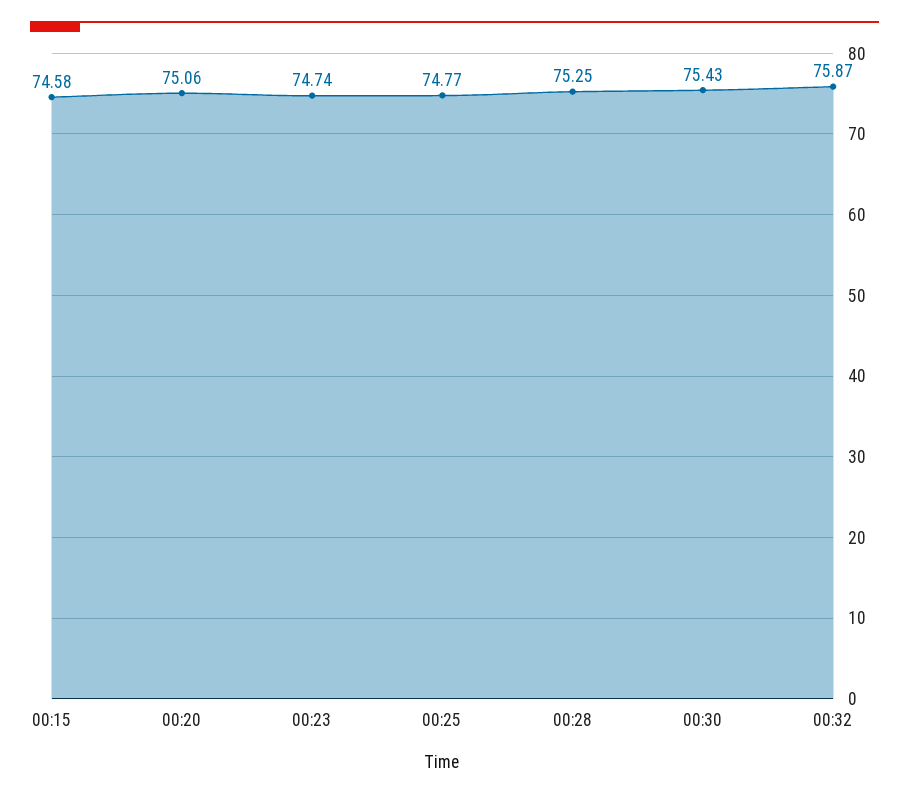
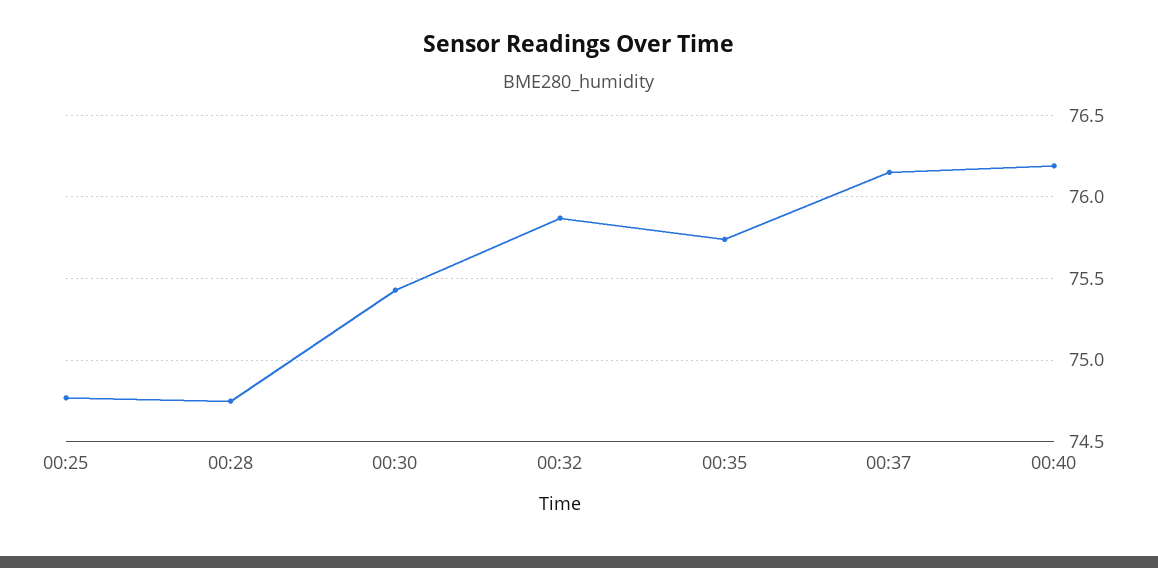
00:15: 74.58 -> none
00:20: 75.06 -> none
00:23: 74.74 -> none
00:28: 75.25 -> 74.75
00:35: none -> 75.75
00:37: none -> 76.15
00:40: none -> 76.2

